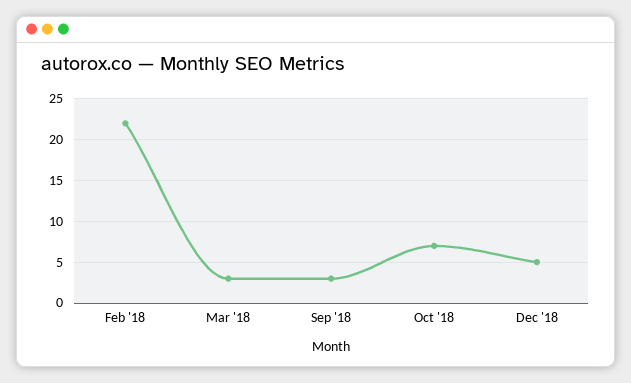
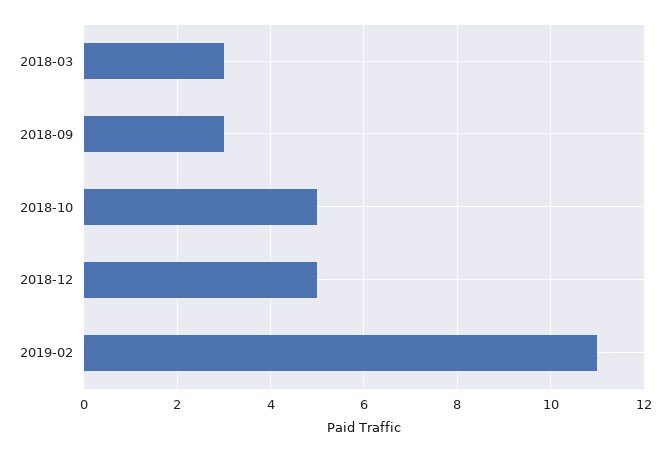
Feb '18: 22 -> none
Oct '18: 7 -> 5
2019-02: none -> 11

